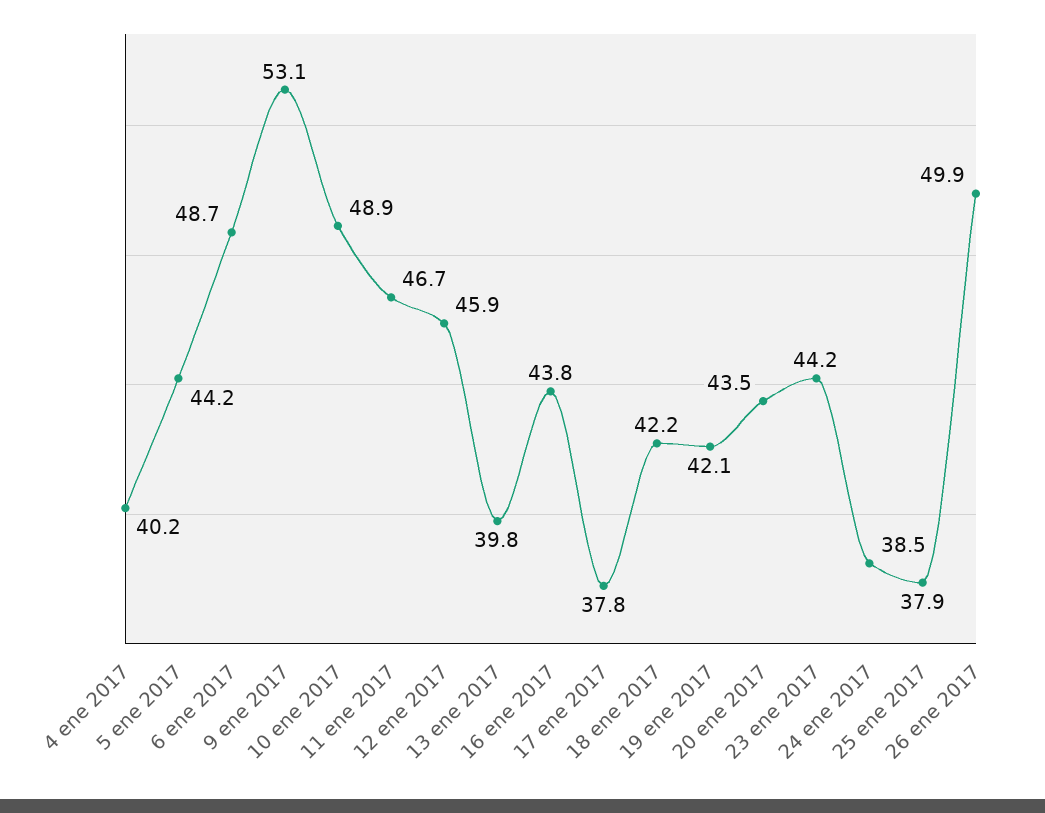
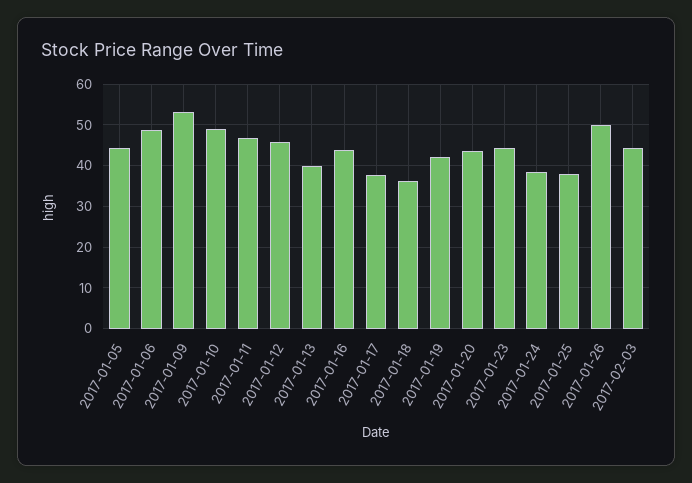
4 ene 2017: 40.2 -> none
18 ene 2017: 42.2 -> 36
2017-02-03: none -> 44

